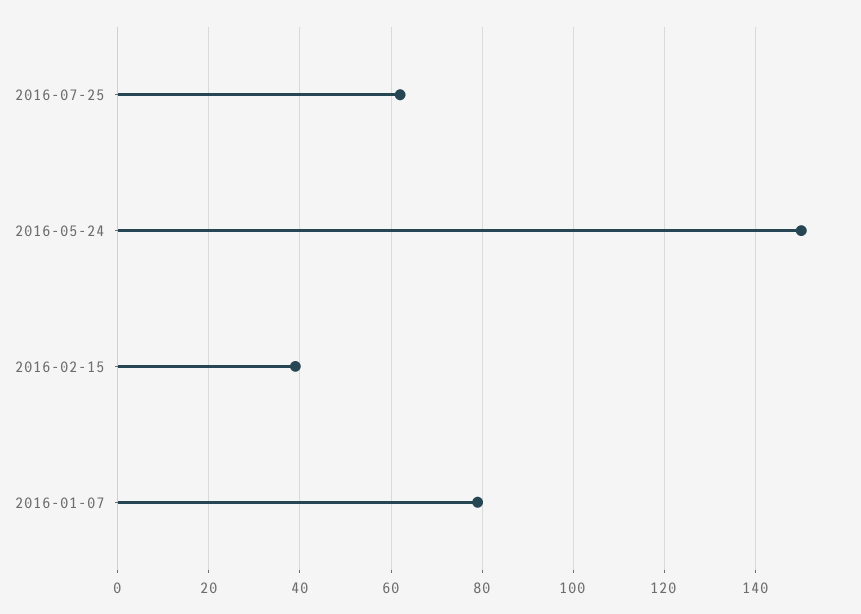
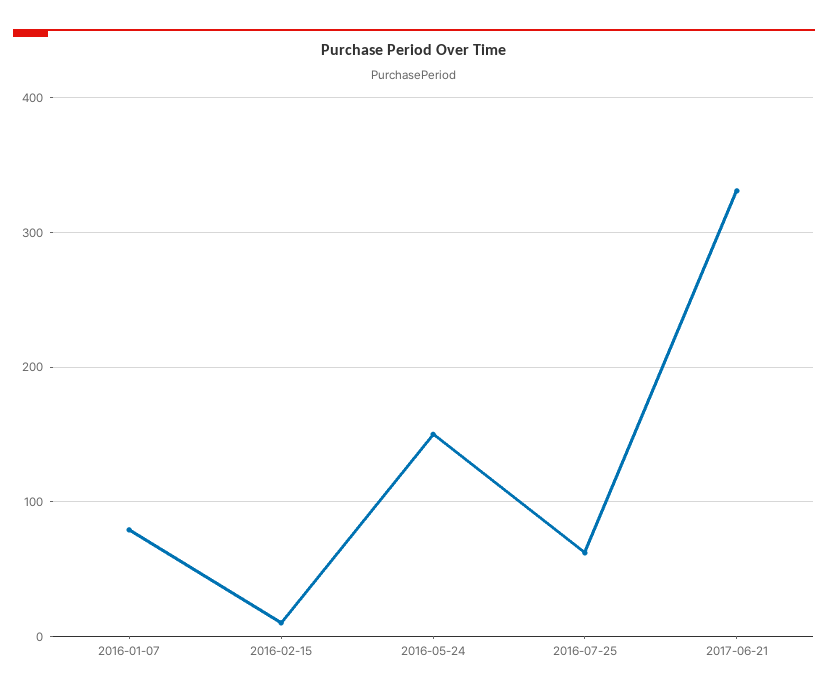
2016-02-15: 40 -> 10
2017-06-21: none -> 330

